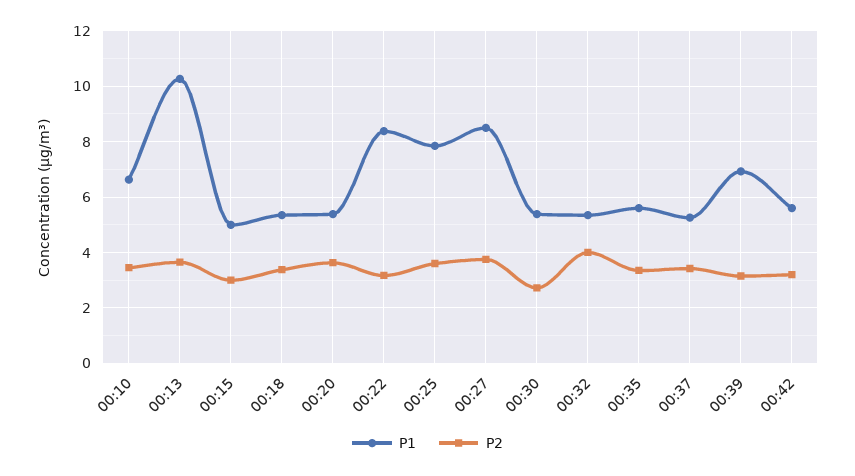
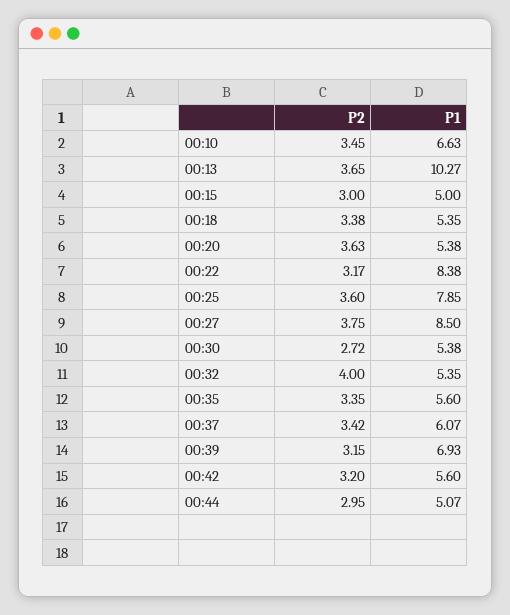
P1, 00:37: 5.25 -> 6.07
P2, 00:44: none -> 2.95
P1, 00:44: none -> 5.07

